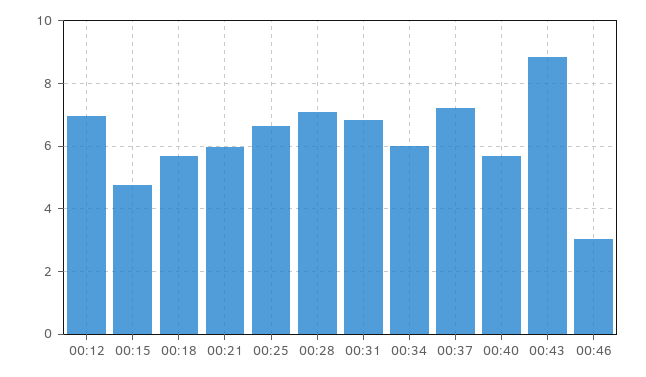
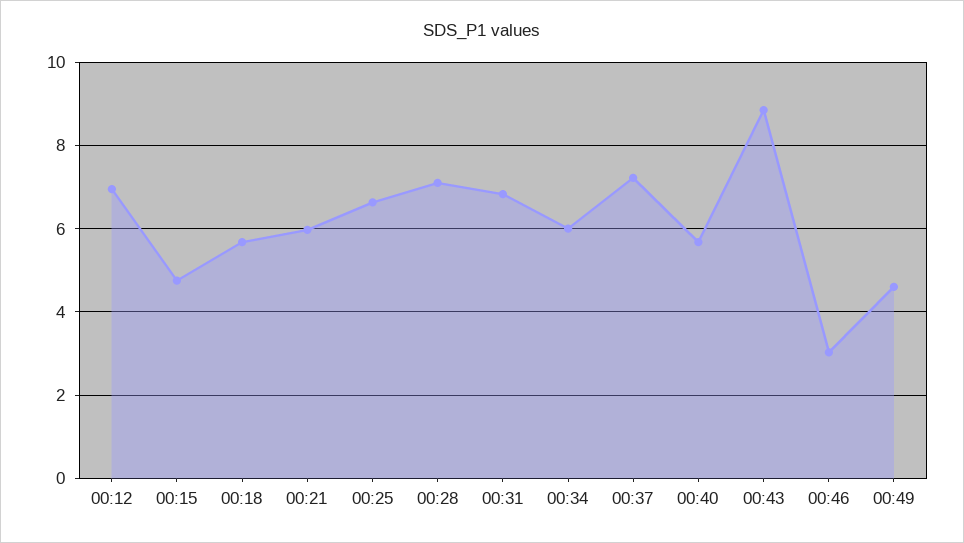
00:49: none -> 4.6

